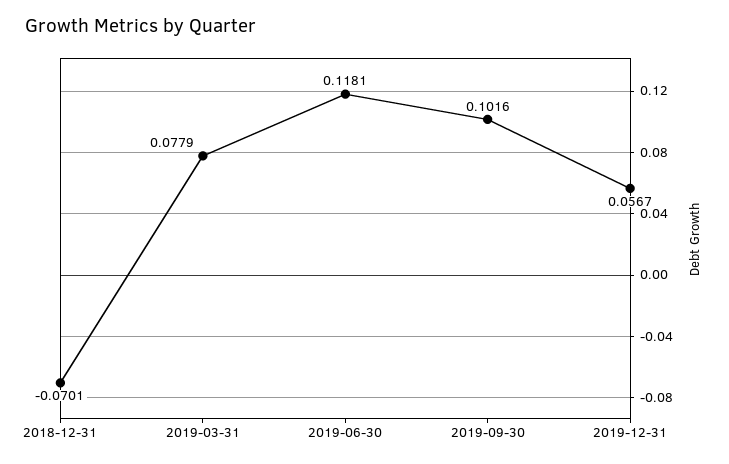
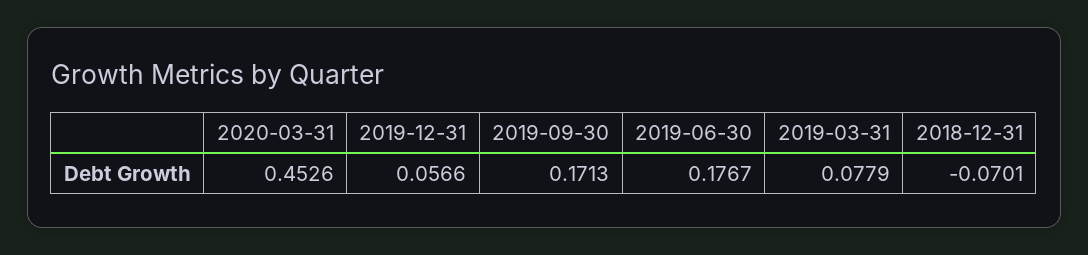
2019-06-30: 0.1181 -> 0.1767
2019-09-30: 0.1016 -> 0.1713
2019-12-31: 0.0567 -> 0.0566
2020-03-31: none -> 0.4526

